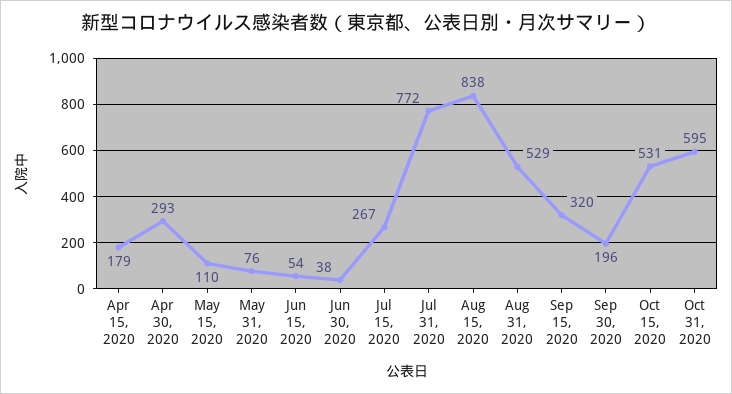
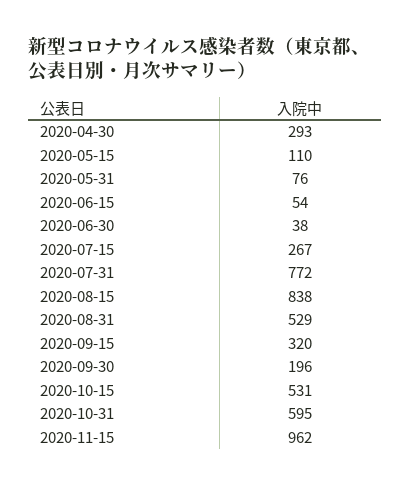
Apr 15, 2020: 179 -> none
2020-11-15: none -> 962

